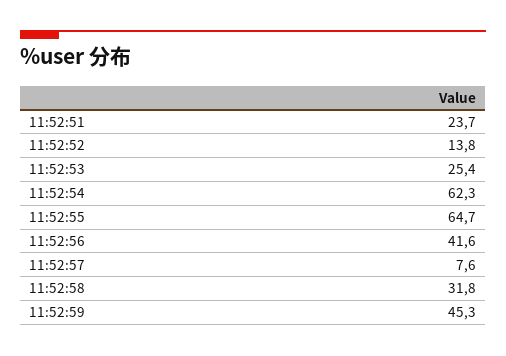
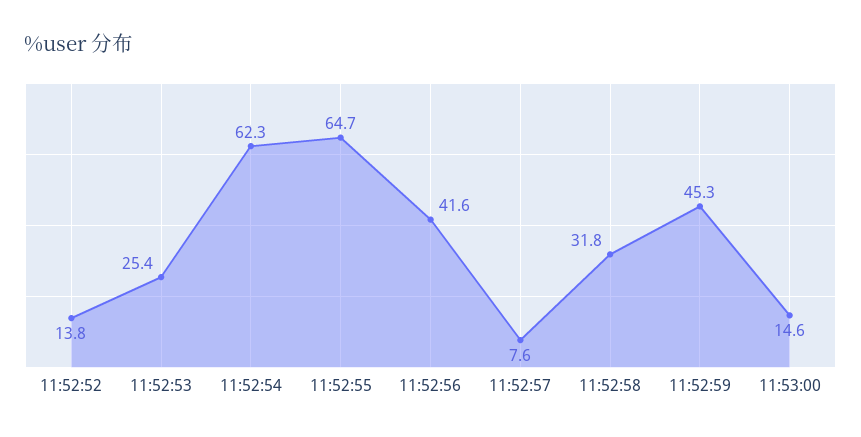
11:52:51: 23.7 -> none
11:53:00: none -> 14.6

